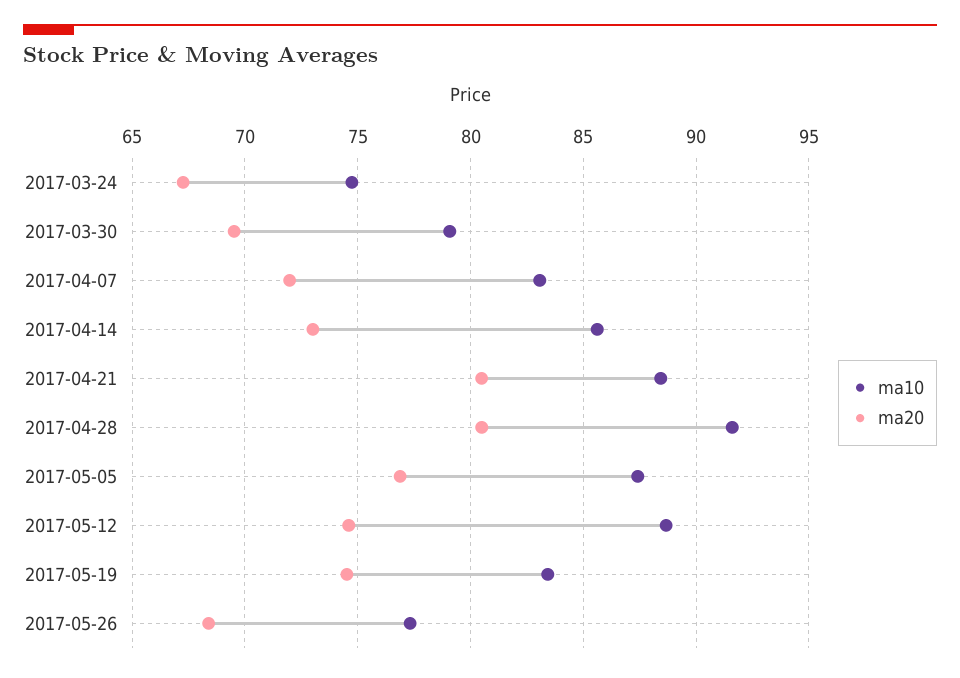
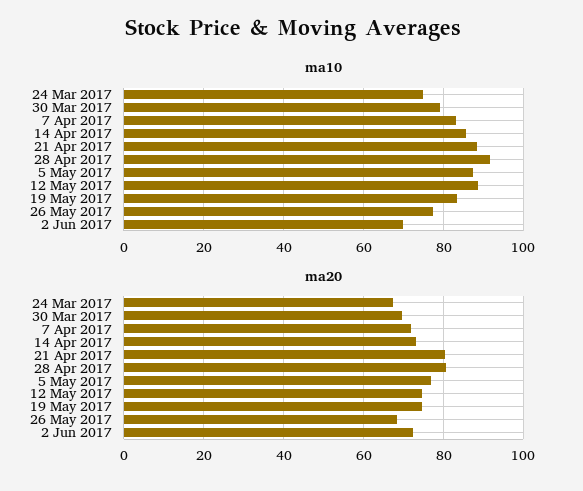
ma10, 2 Jun 2017: none -> 70
ma20, 2 Jun 2017: none -> 72

